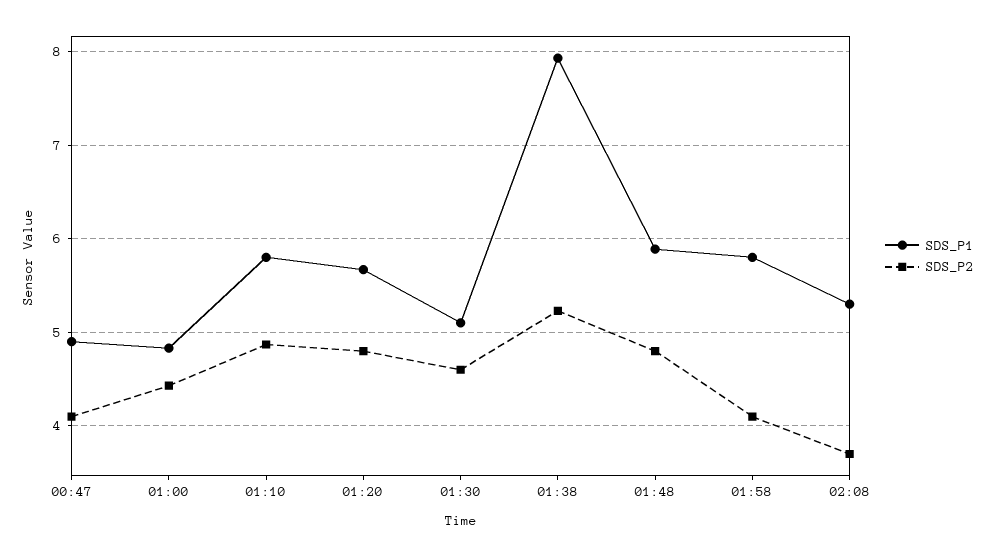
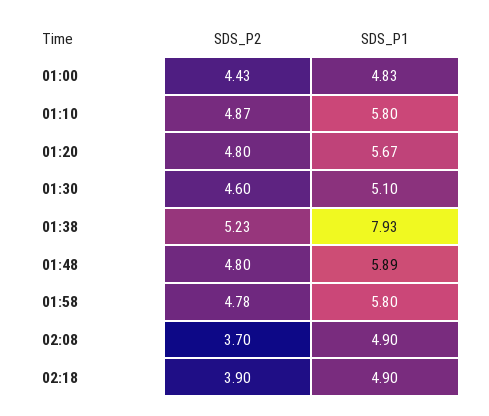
SDS_P1, 00:47: 4.9 -> none
SDS_P2, 00:47: 4.1 -> none
SDS_P2, 01:58: 4.1 -> 4.78
SDS_P1, 02:08: 5.3 -> 4.9
SDS_P2, 02:18: none -> 3.9
SDS_P1, 02:18: none -> 4.9

